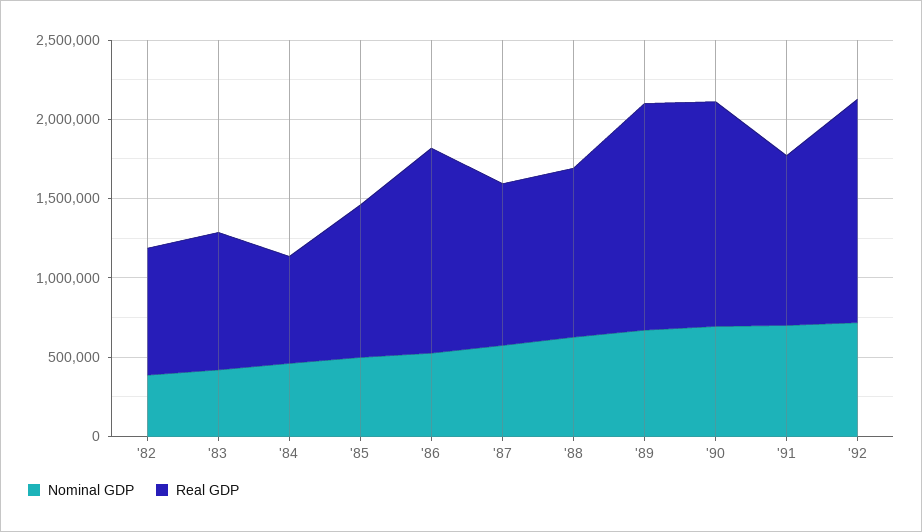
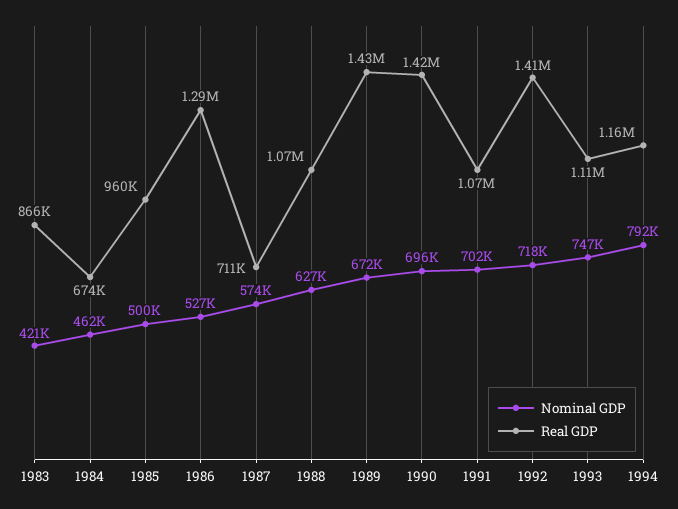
Nominal GDP, '82: 400000 -> none
Real GDP, '82: 800000 -> none
Real GDP, '87: 1000000 -> 711000
Nominal GDP, 1993: none -> 747000
Real GDP, 1993: none -> 1110000
Nominal GDP, 1994: none -> 792000
Real GDP, 1994: none -> 1160000

